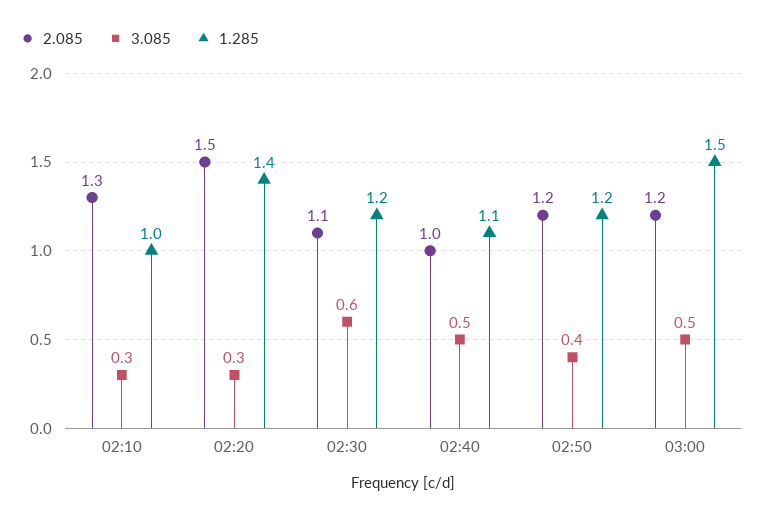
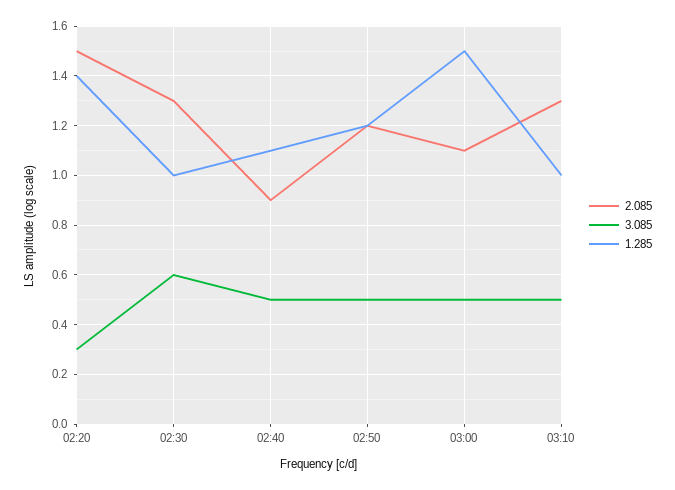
2.085, 02:10: 1.3 -> none
3.085, 02:10: 0.3 -> none
1.285, 02:10: 1 -> none
2.085, 02:30: 1.1 -> 1.3
1.285, 02:30: 1.2 -> 1
2.085, 02:40: 1 -> 0.9
3.085, 02:50: 0.4 -> 0.5
2.085, 03:00: 1.2 -> 1.1
2.085, 03:10: none -> 1.3
3.085, 03:10: none -> 0.5
1.285, 03:10: none -> 1

